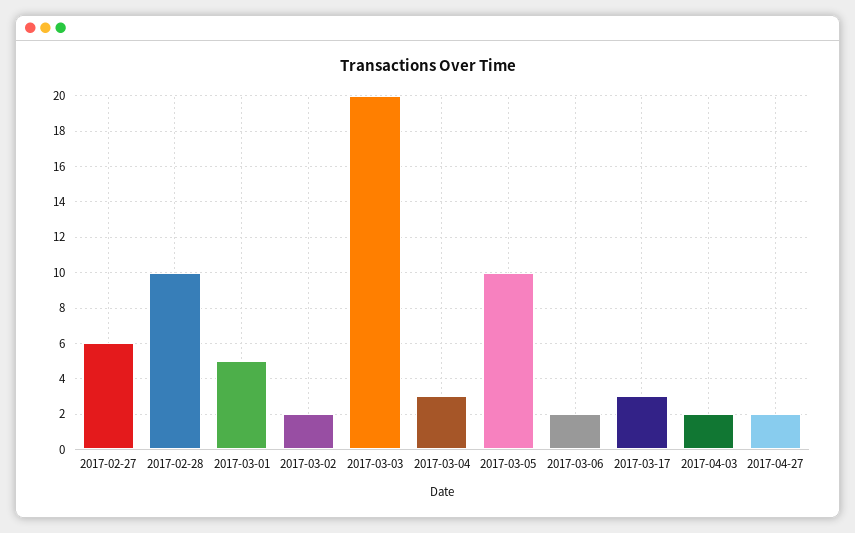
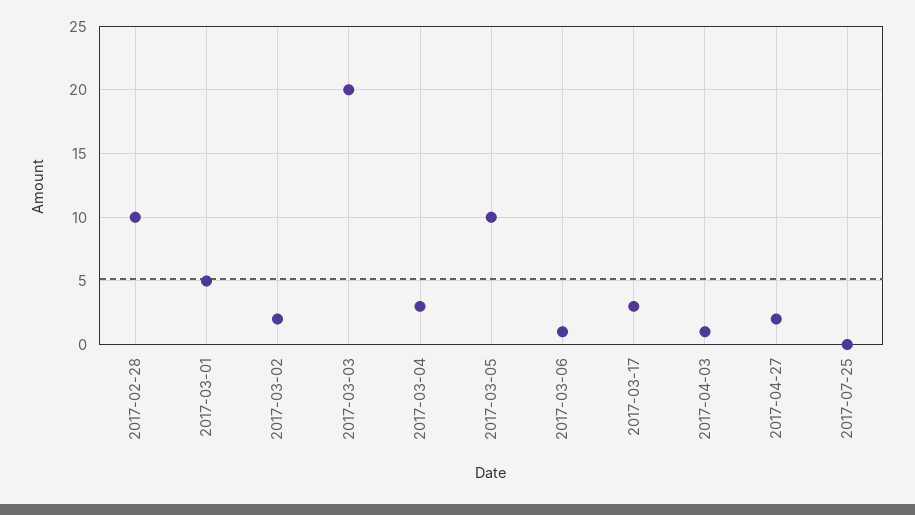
2017-02-27: 6 -> none
2017-03-06: 2 -> 1
2017-04-03: 2 -> 1
2017-07-25: none -> 0

